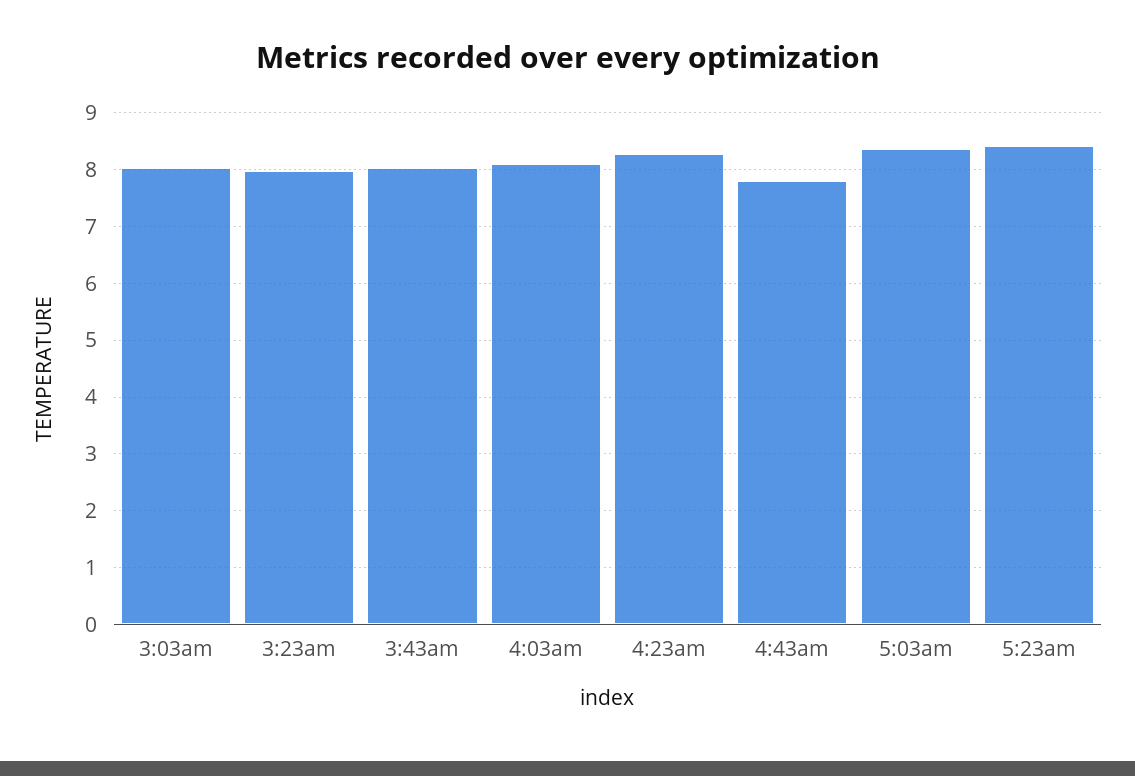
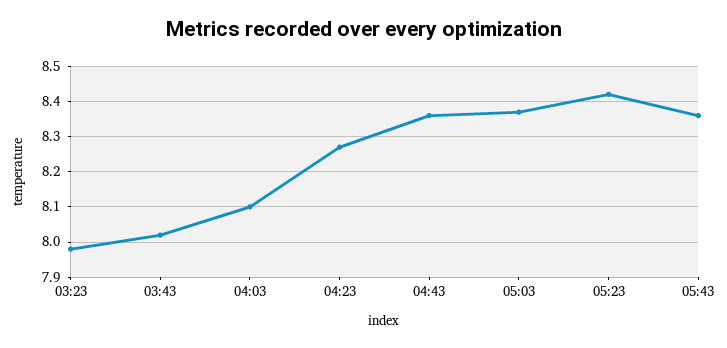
3:03am: 8 -> none
4:43am: 7.8 -> 8.35
05:43: none -> 8.35

